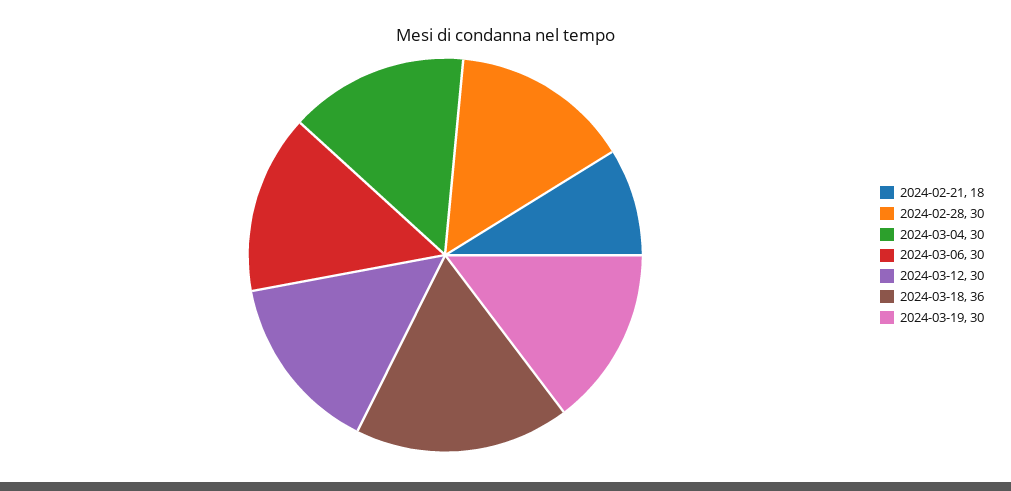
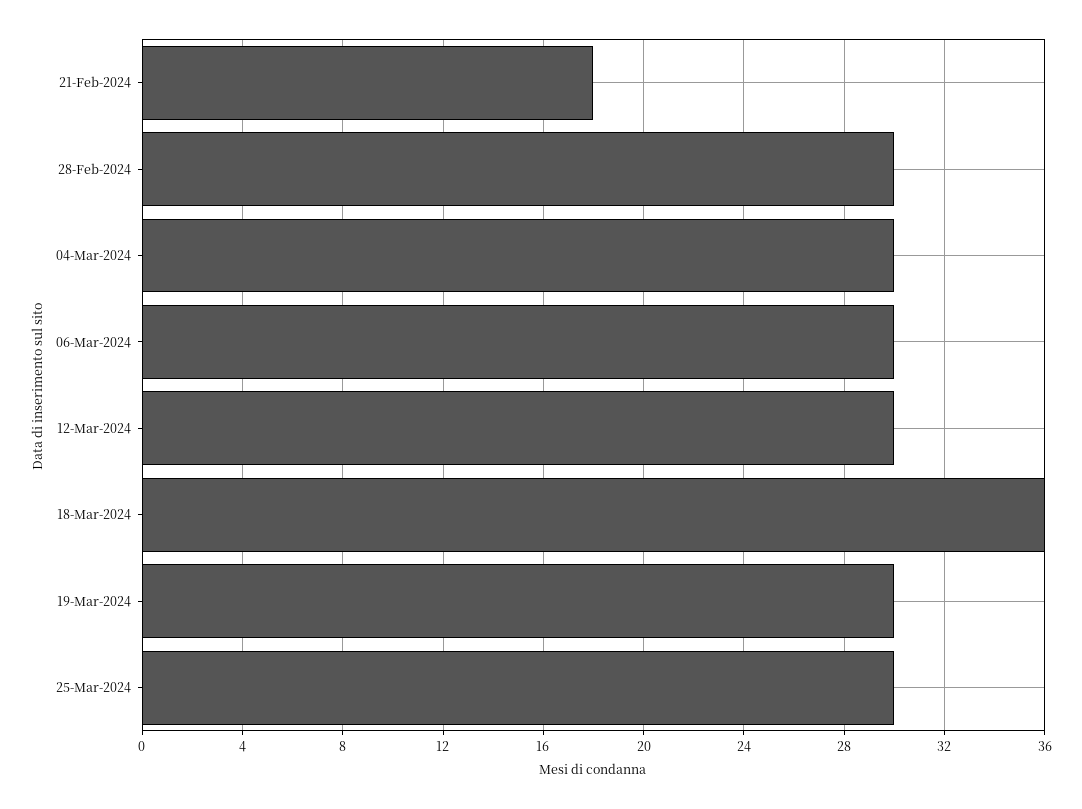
25-Mar-2024: none -> 30

